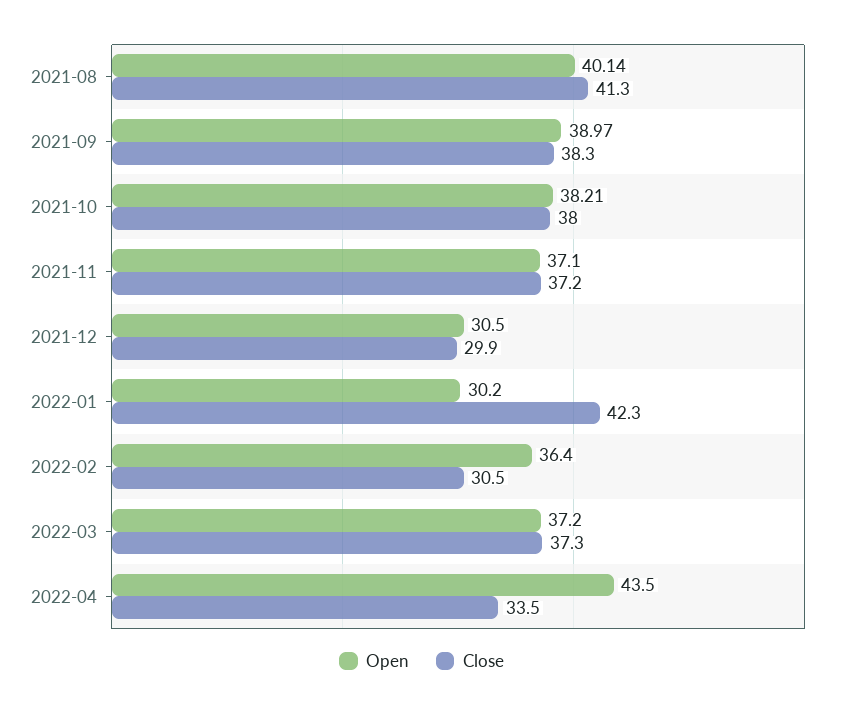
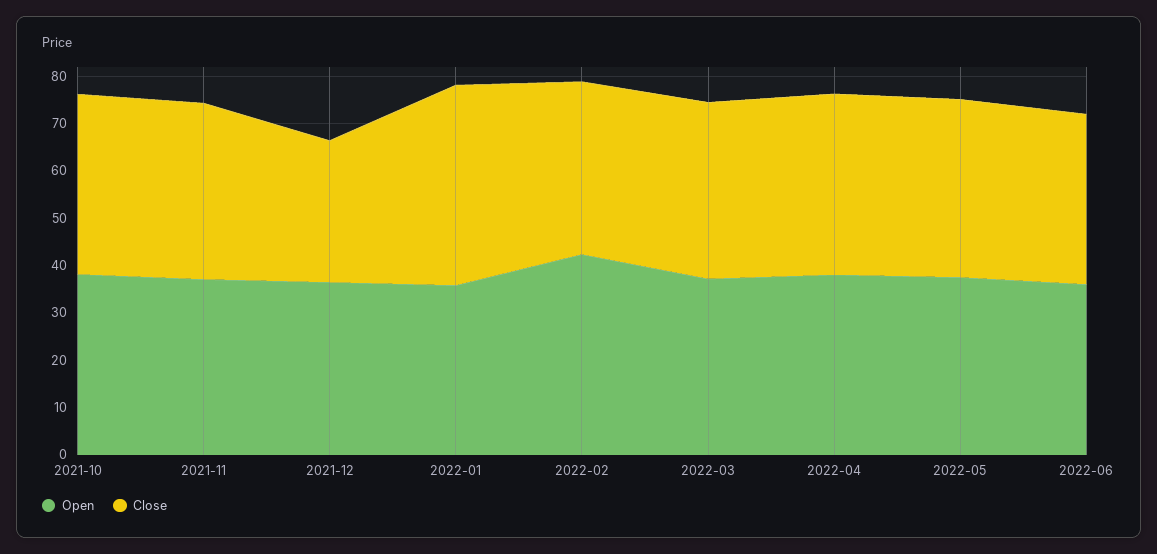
Open, 2021-08: 40.14 -> none
Close, 2021-08: 41.3 -> none
Open, 2021-09: 38.97 -> none
Close, 2021-09: 38.3 -> none
Open, 2021-12: 30.5 -> 36
Open, 2022-01: 30.2 -> 36
Open, 2022-02: 36.4 -> 42
Close, 2022-02: 30.5 -> 36
Open, 2022-04: 43.5 -> 38
Close, 2022-04: 33.5 -> 38
Open, 2022-05: none -> 38
Close, 2022-05: none -> 38
Open, 2022-06: none -> 36
Close, 2022-06: none -> 36

